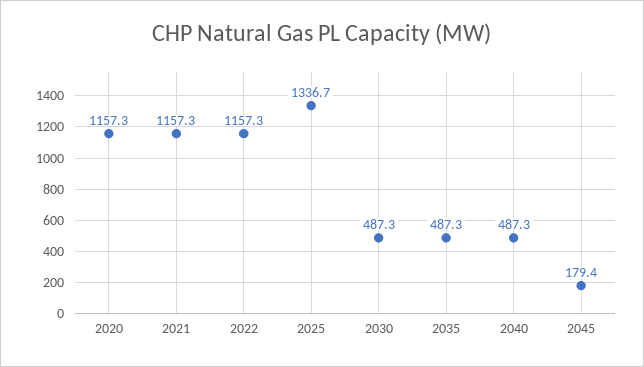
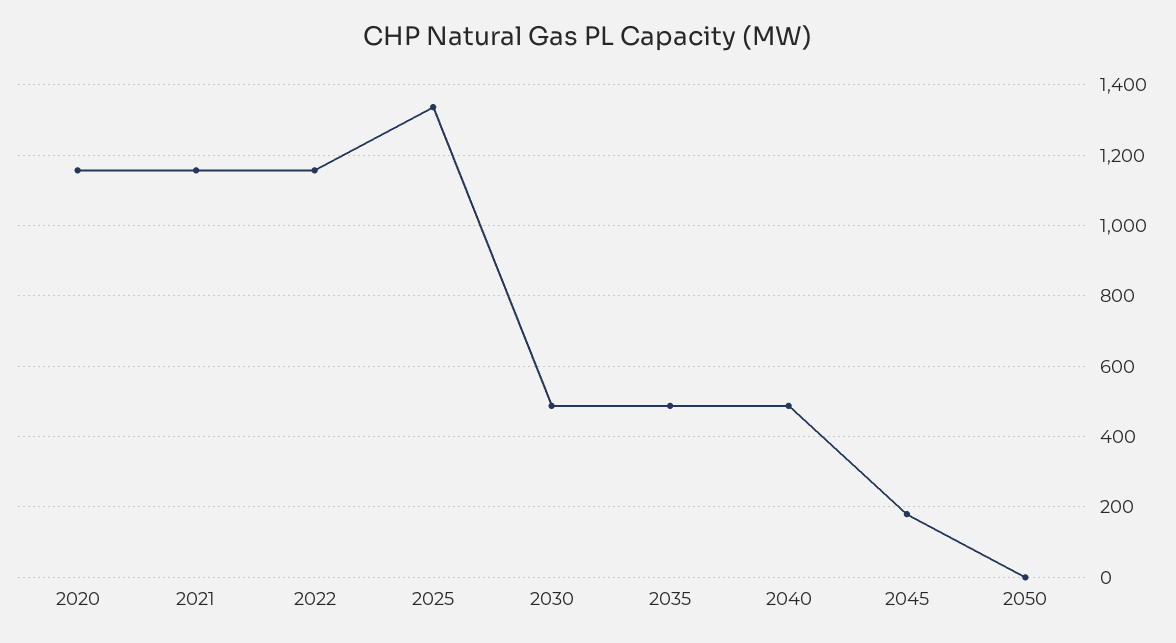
2050: none -> 0

